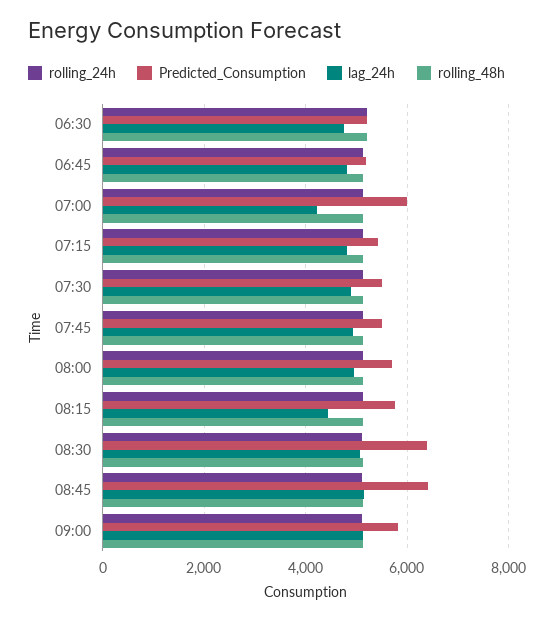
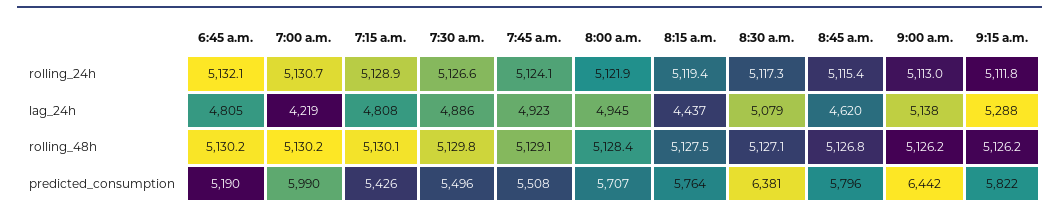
rolling_24h, 06:30: 5200 -> none
Predicted_Consumption, 06:30: 5200 -> none
lag_24h, 06:30: 4800 -> none
rolling_48h, 06:30: 5200 -> none
Predicted_Consumption, 08:45: 6400 -> 5796
lag_24h, 08:45: 5200 -> 4620
Predicted_Consumption, 09:00: 5800 -> 6442
rolling_24h, 9:15 a.m.: none -> 5111.8
lag_24h, 9:15 a.m.: none -> 5288
rolling_48h, 9:15 a.m.: none -> 5126.2
Predicted_Consumption, 9:15 a.m.: none -> 5822

